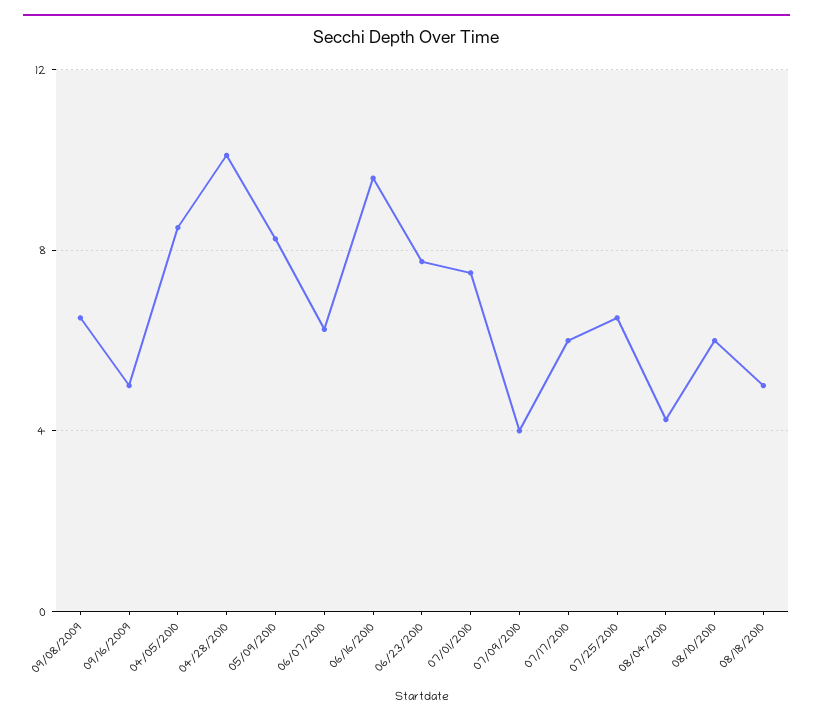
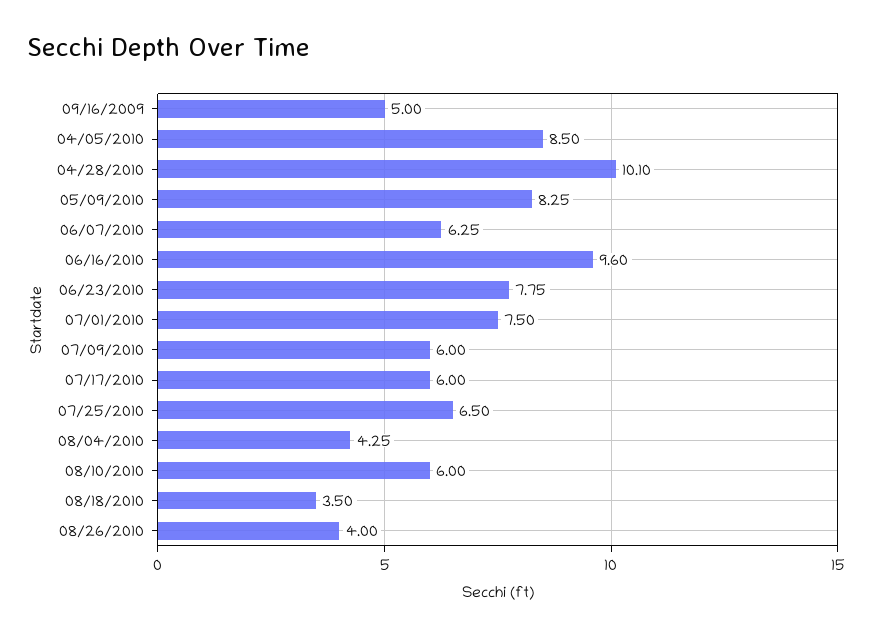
09/08/2009: 6.5 -> none
07/09/2010: 4 -> 6
08/18/2010: 5 -> 3.5
08/26/2010: none -> 4

